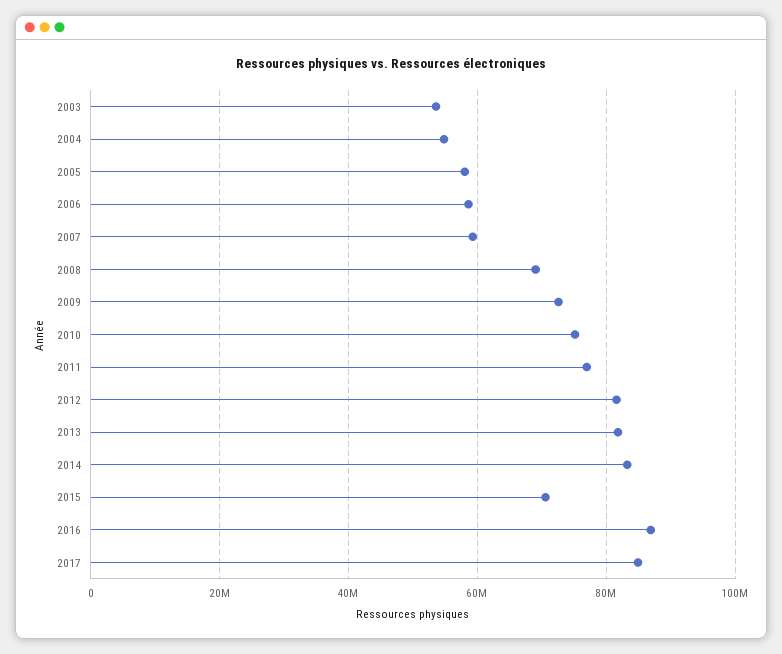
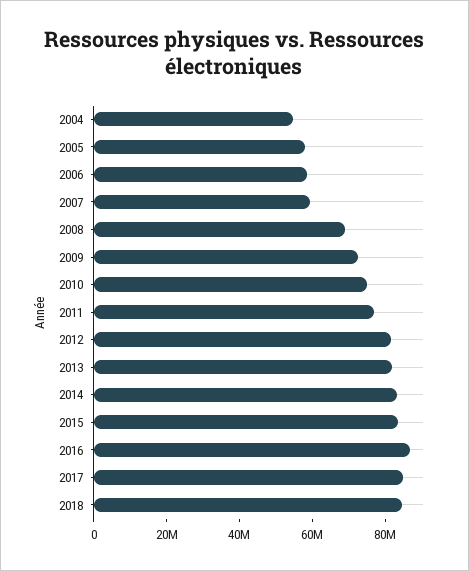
2003: 54000000 -> none
2015: 70000000 -> 85000000
2018: none -> 85000000

